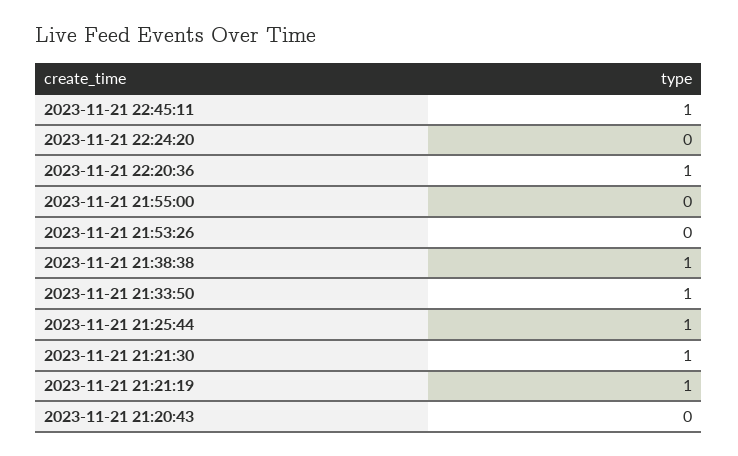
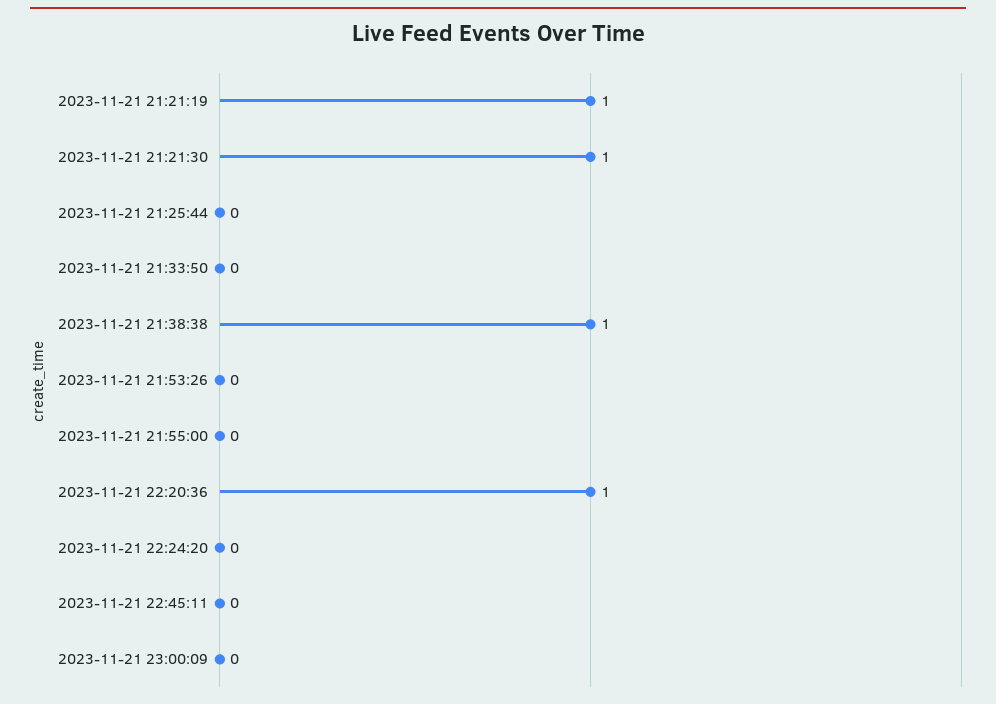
2023-11-21 22:45:11: 1 -> 0
2023-11-21 21:33:50: 1 -> 0
2023-11-21 21:25:44: 1 -> 0
2023-11-21 21:20:43: 0 -> none
2023-11-21 23:00:09: none -> 0

